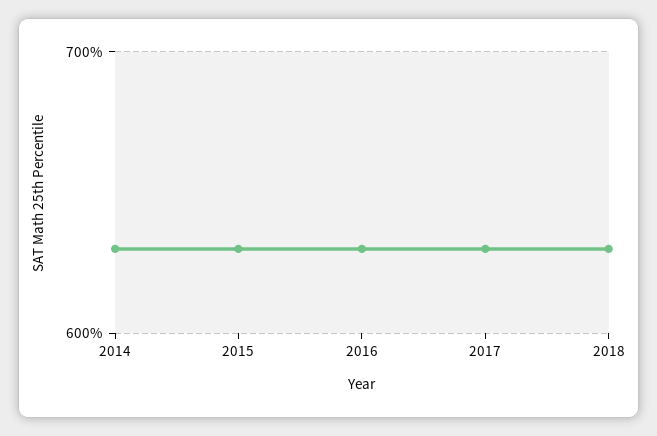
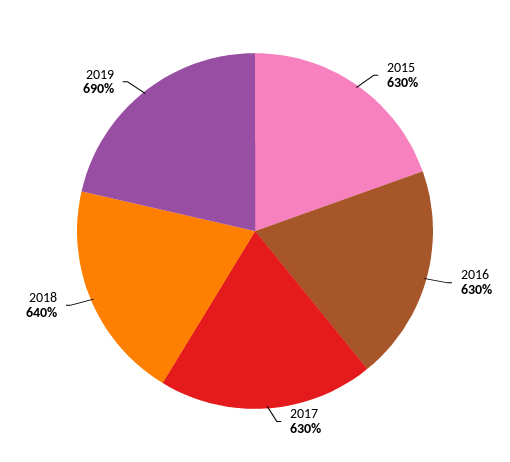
2014: 630 -> none
2018: 630 -> 640
2019: none -> 690

